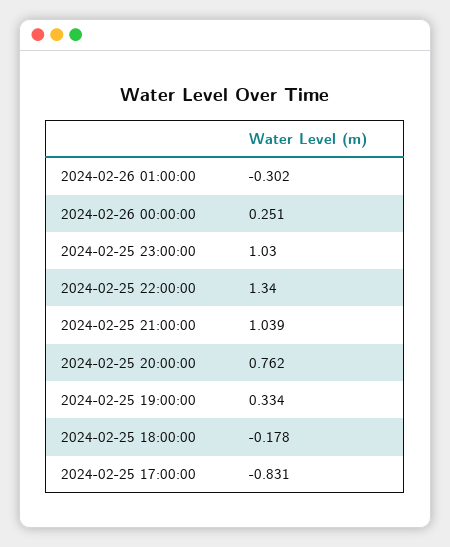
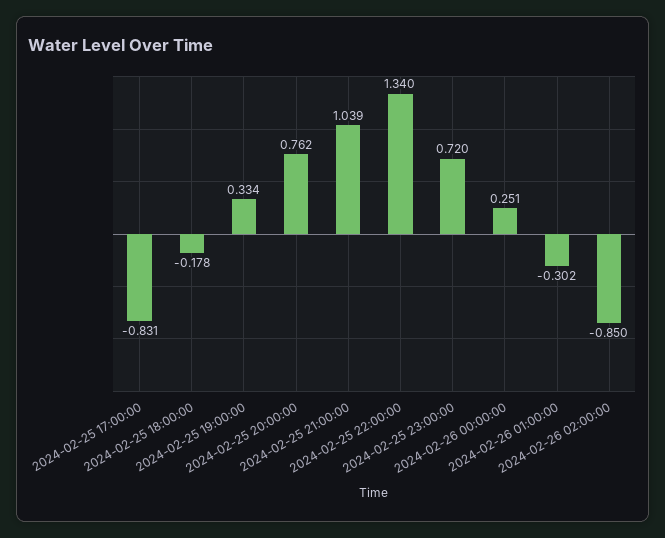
2024-02-25 23:00:00: 1.03 -> 0.72
2024-02-26 02:00:00: none -> -0.85

